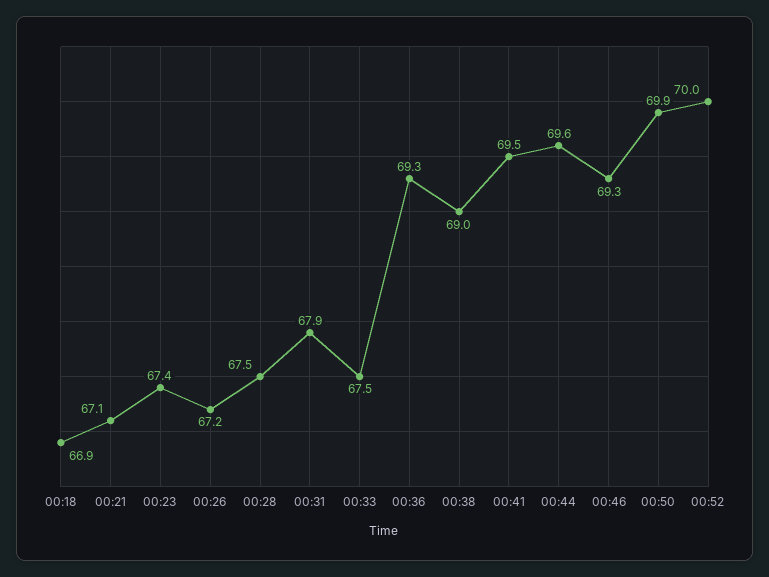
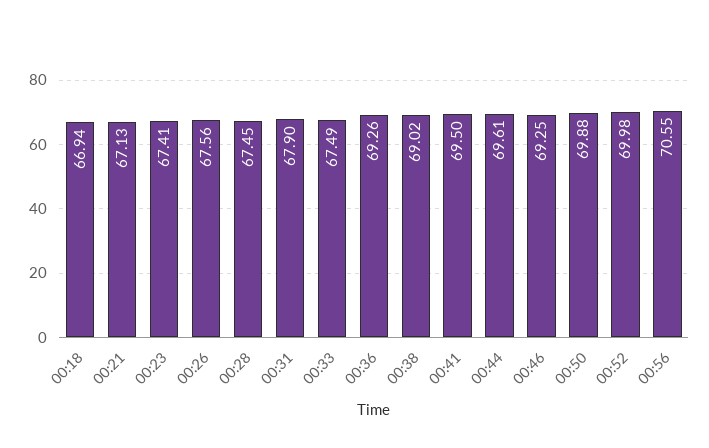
00:26: 67.2 -> 67.56
00:56: none -> 70.55

